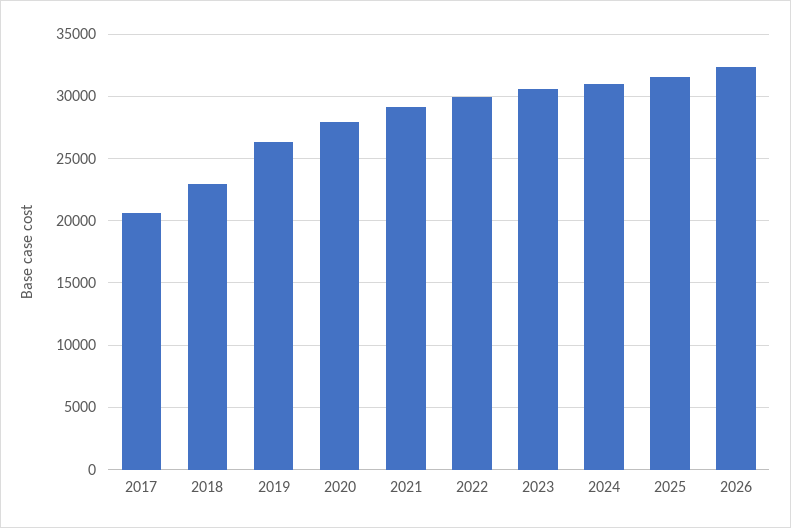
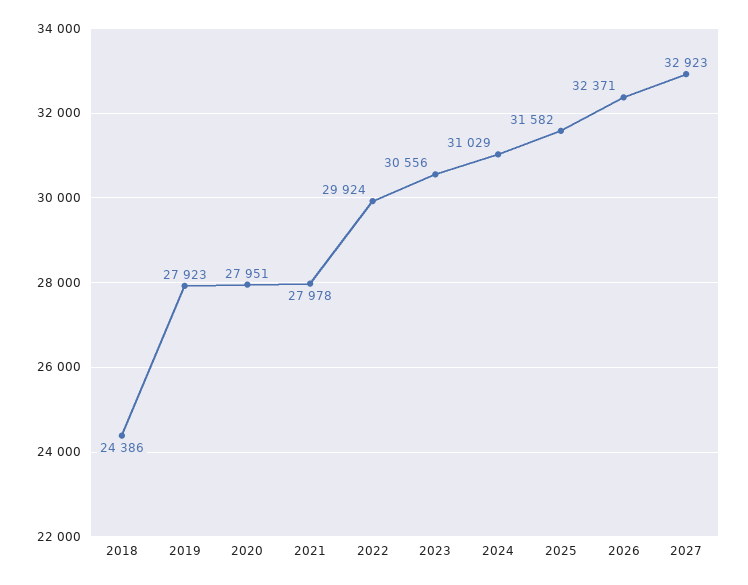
2017: 20500 -> none
2018: 23000 -> 24386
2019: 26500 -> 27923
2021: 29000 -> 27978
2027: none -> 32923

